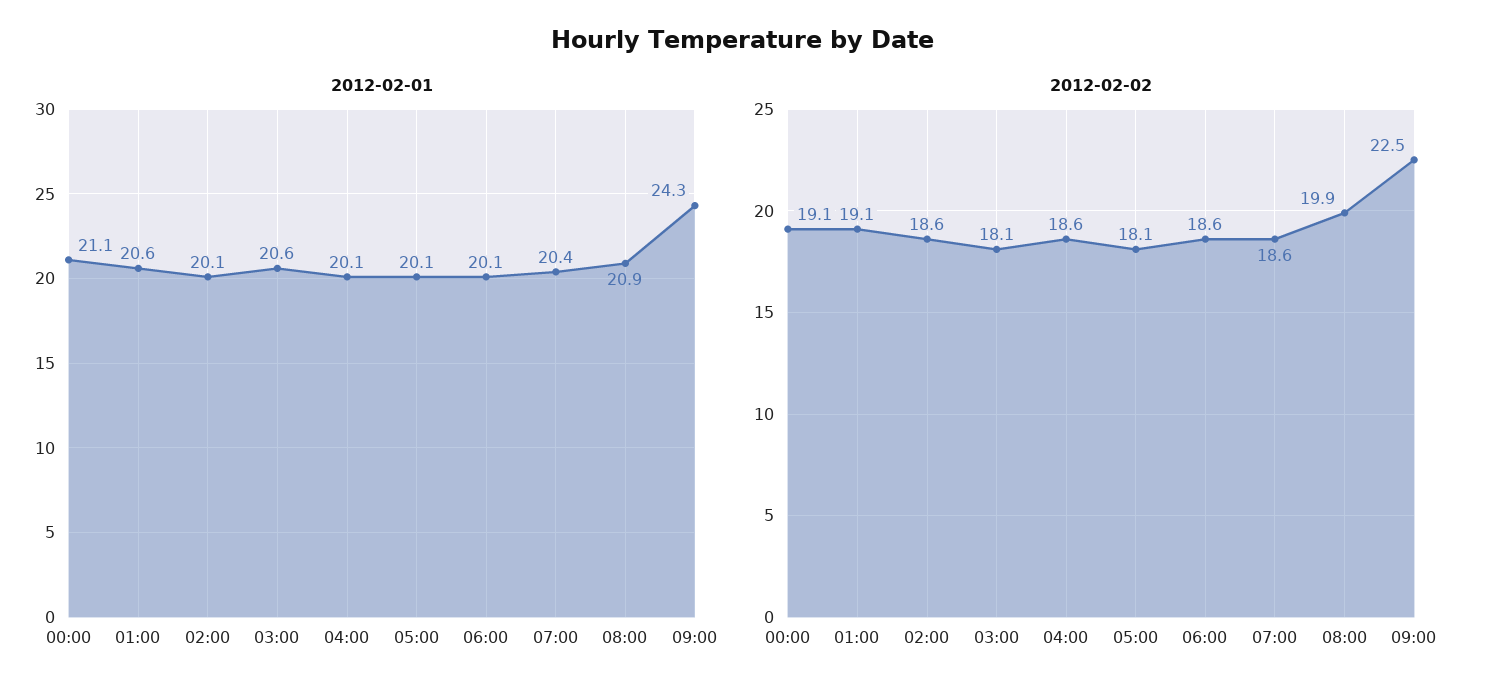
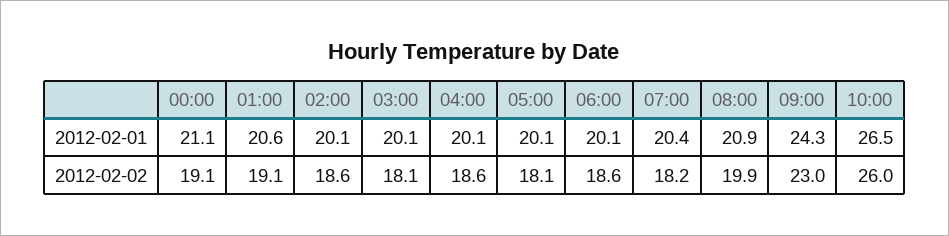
2012-02-01, 03:00: 20.6 -> 20.1
2012-02-02, 07:00: 18.6 -> 18.2
2012-02-02, 09:00: 22.5 -> 23
2012-02-01, 10:00: none -> 26.5
2012-02-02, 10:00: none -> 26

